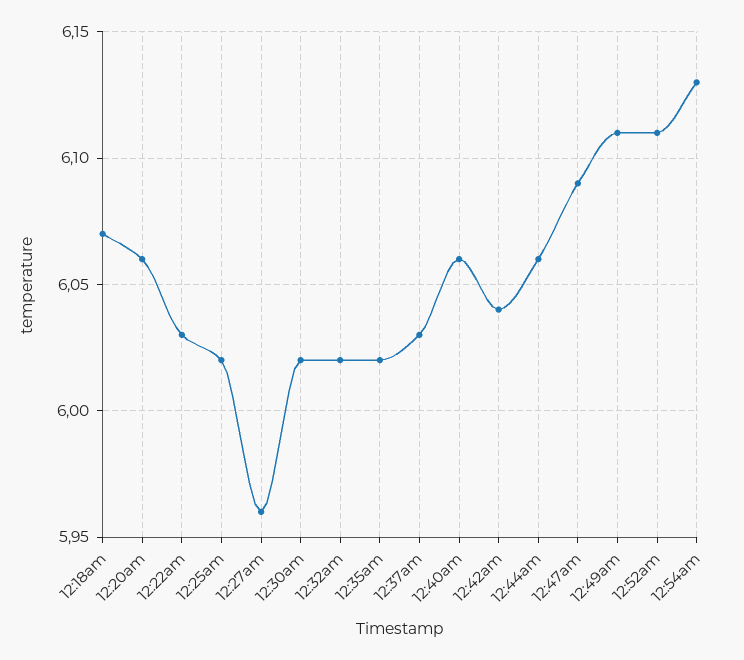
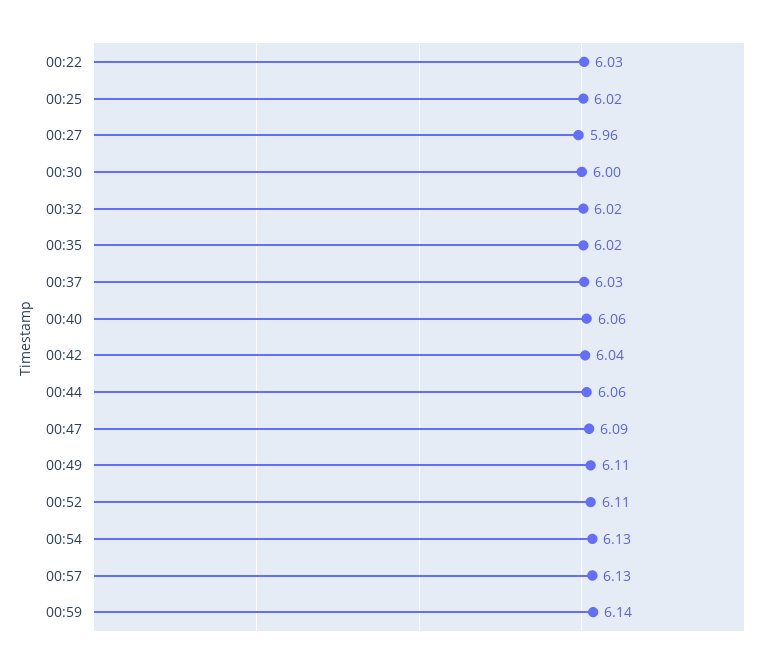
12:18am: 6.07 -> none
12:20am: 6.06 -> none
12:30am: 6.02 -> 6
00:57: none -> 6.13
00:59: none -> 6.14

